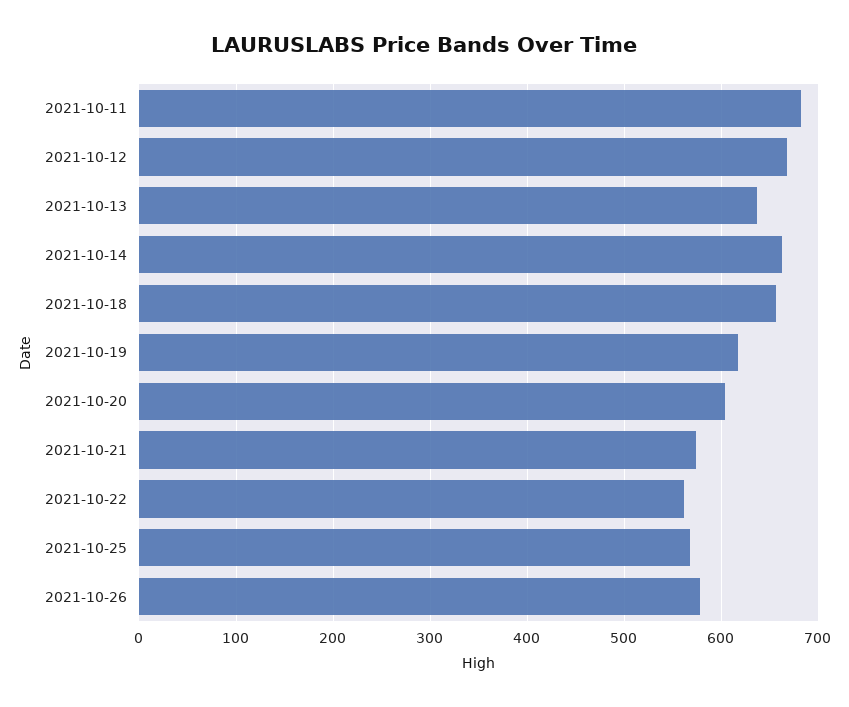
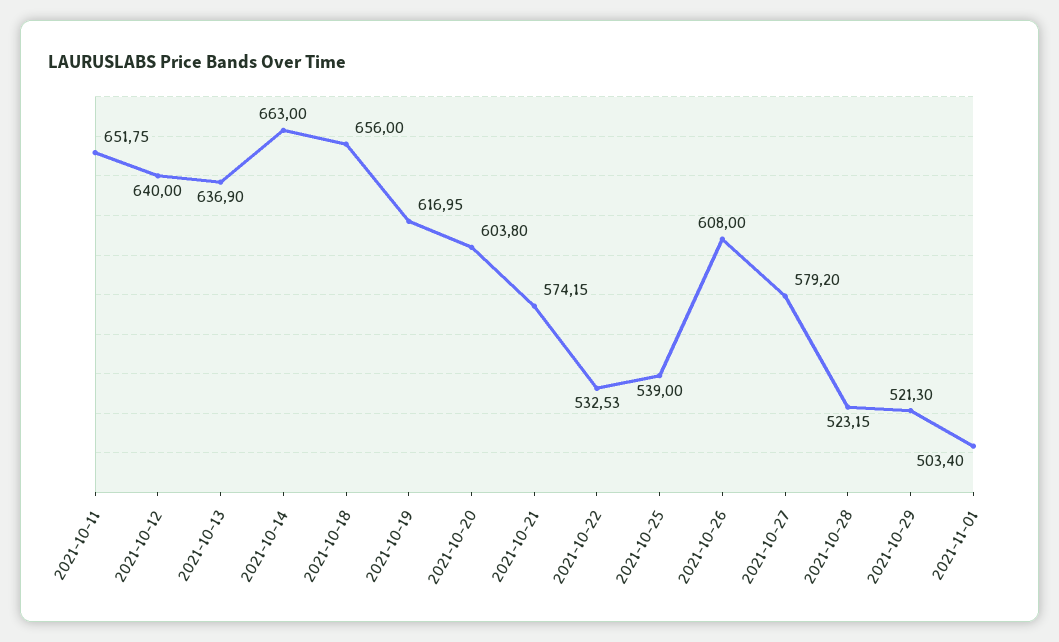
2021-10-11: 680 -> 651.75
2021-10-12: 670 -> 640
2021-10-22: 560 -> 532.53
2021-10-25: 570 -> 539
2021-10-26: 580 -> 608
2021-10-27: none -> 579.2
2021-10-28: none -> 523.15
2021-10-29: none -> 521.3
2021-11-01: none -> 503.4

